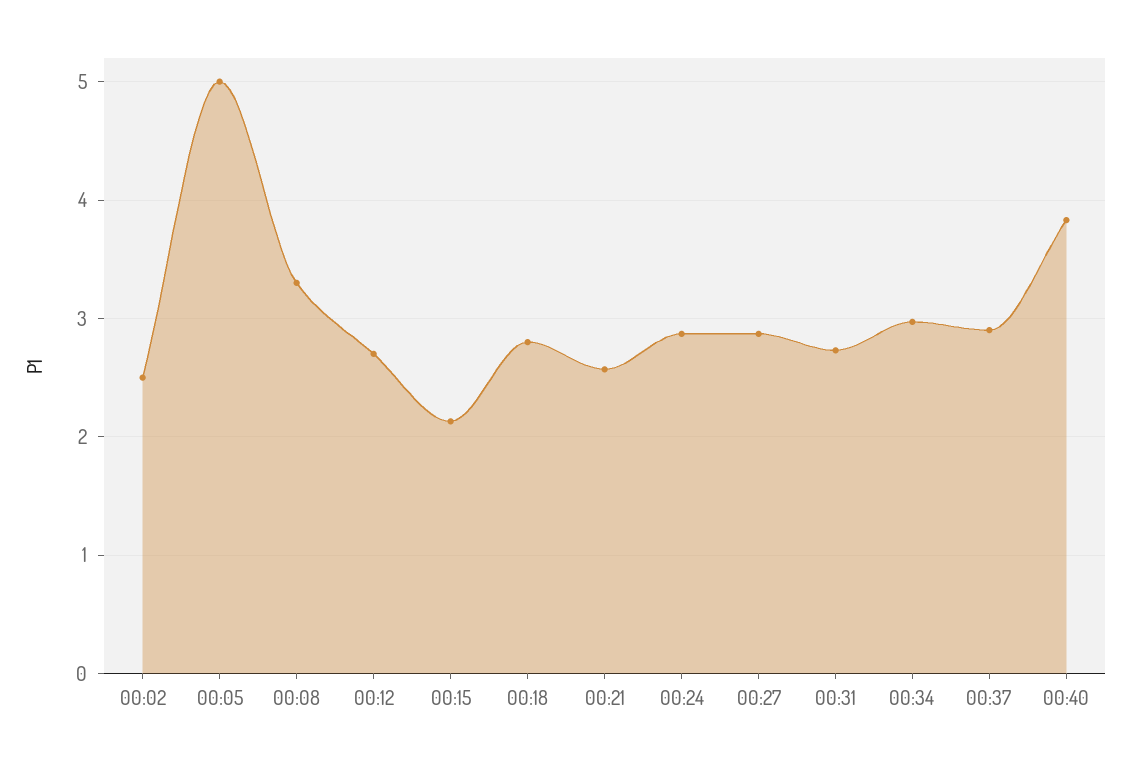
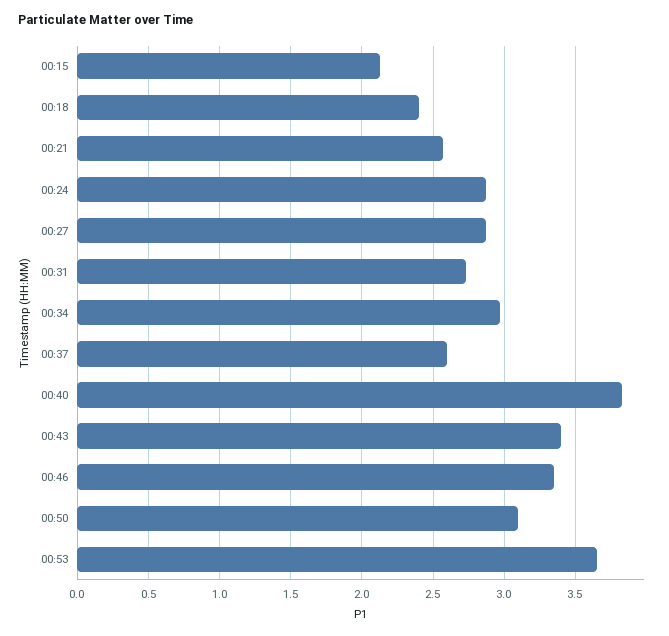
00:02: 2.5 -> none
00:05: 5 -> none
00:08: 3.3 -> none
00:12: 2.7 -> none
00:18: 2.8 -> 2.4
00:37: 2.9 -> 2.6
00:43: none -> 3.4
00:46: none -> 3.35
00:50: none -> 3.1
00:53: none -> 3.65

